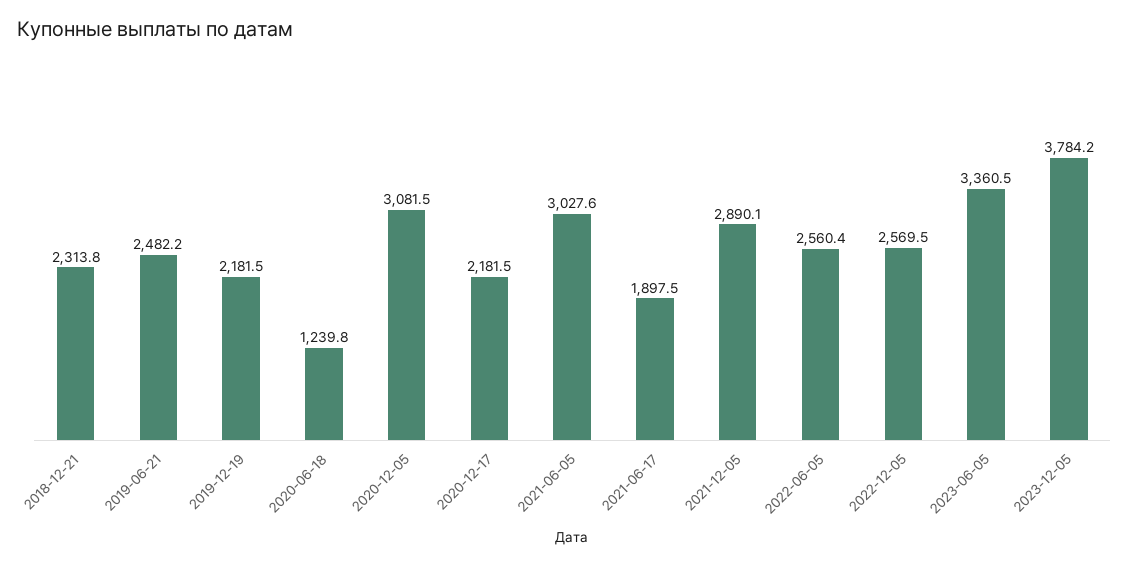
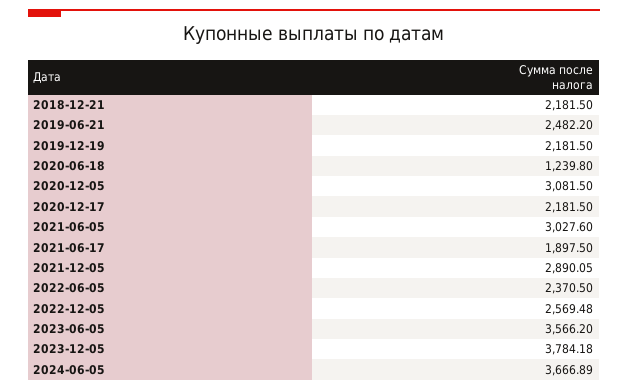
2018-12-21: 2313.8 -> 2181.5
2022-06-05: 2560.4 -> 2370.5
2023-06-05: 3360.5 -> 3566.2
2024-06-05: none -> 3666.89

